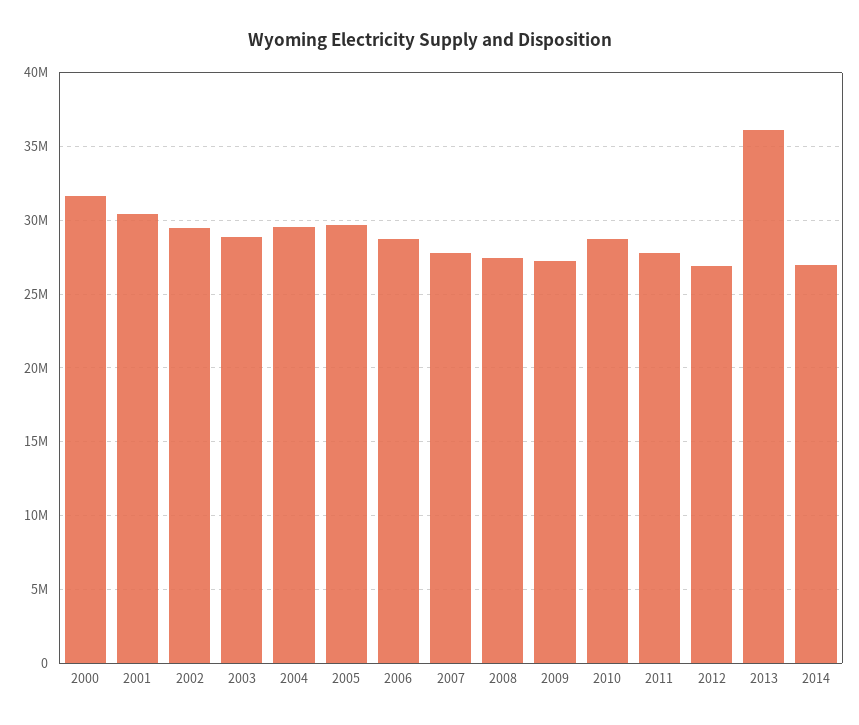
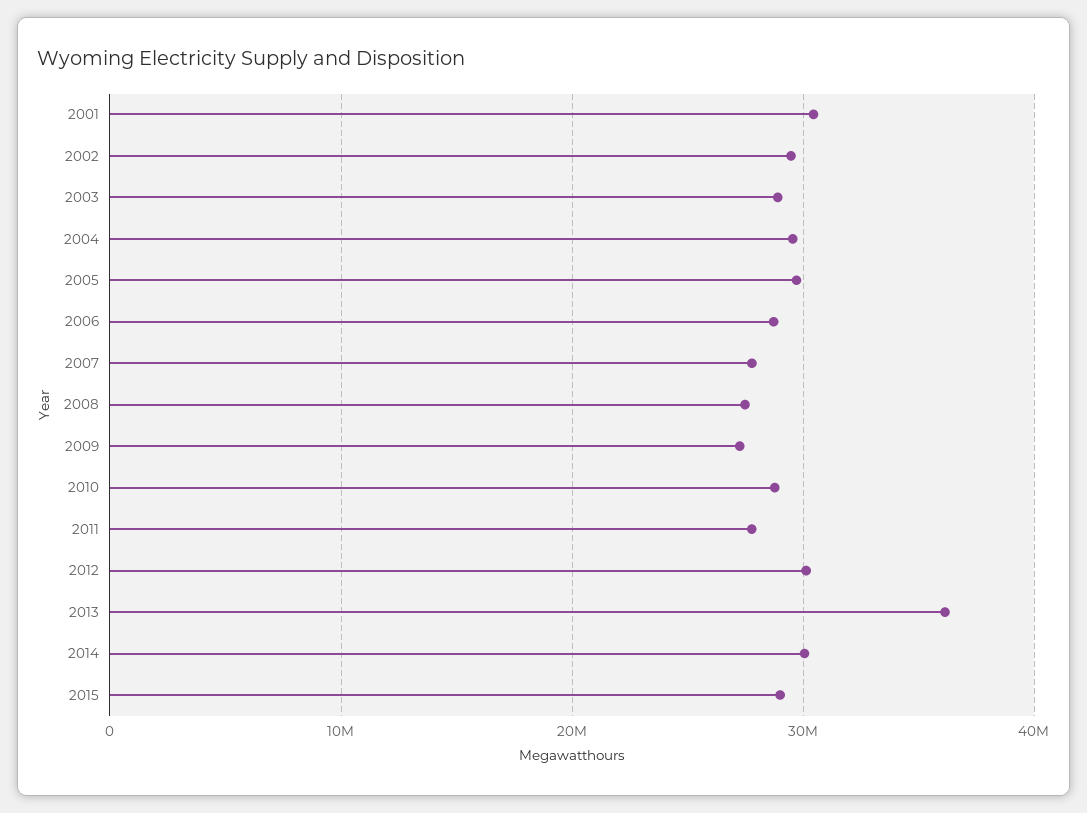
2000: 31500000 -> none
2012: 27000000 -> 30000000
2014: 27000000 -> 30000000
2015: none -> 29000000

